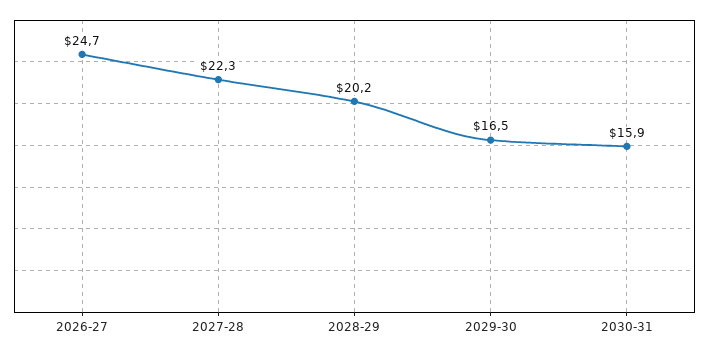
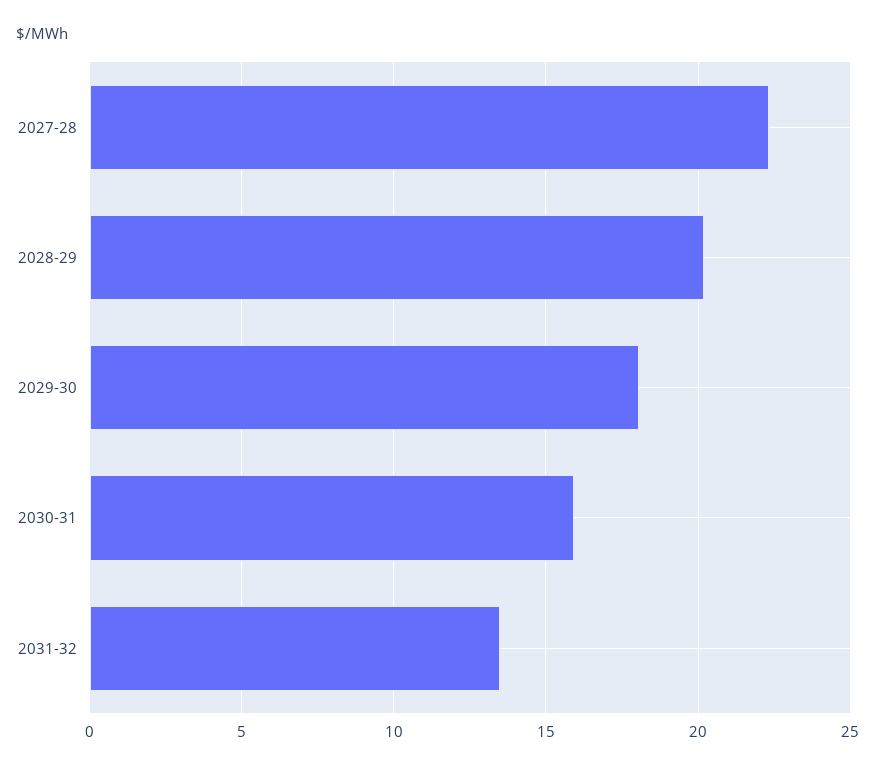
2026-27: 24.7 -> none
2029-30: 16.5 -> 18
2031-32: none -> 13.5

